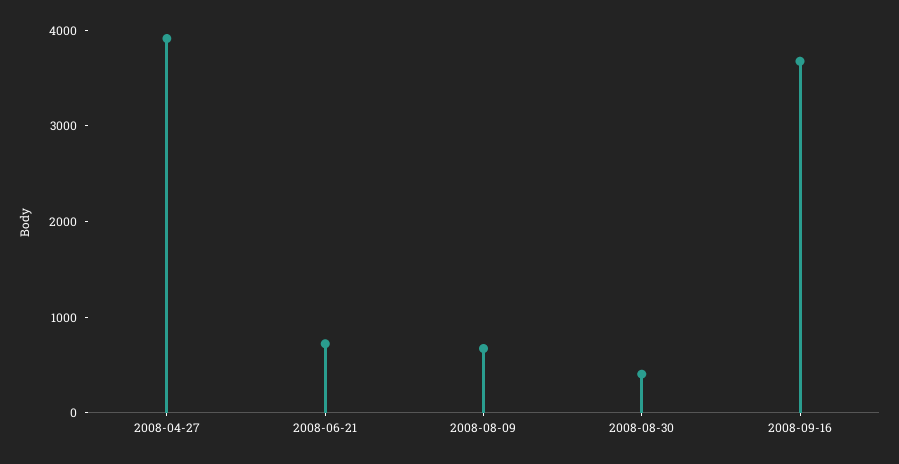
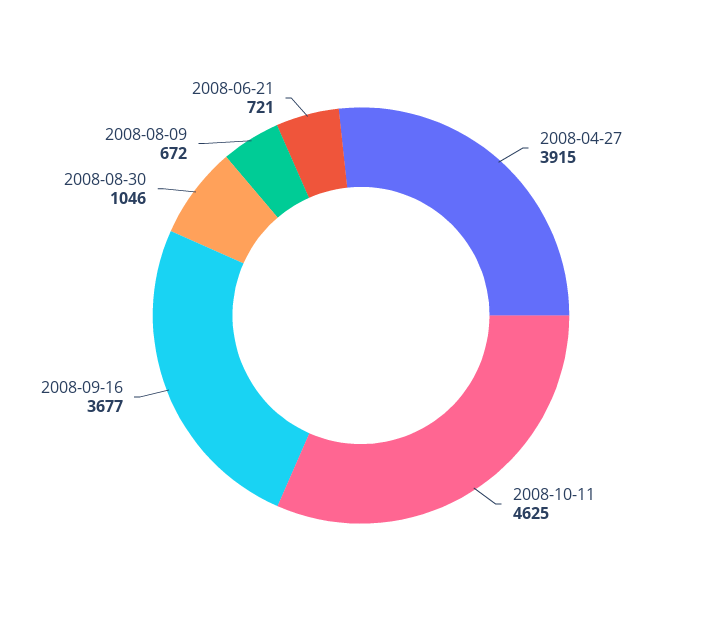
2008-08-30: 400 -> 1046
2008-10-11: none -> 4625

